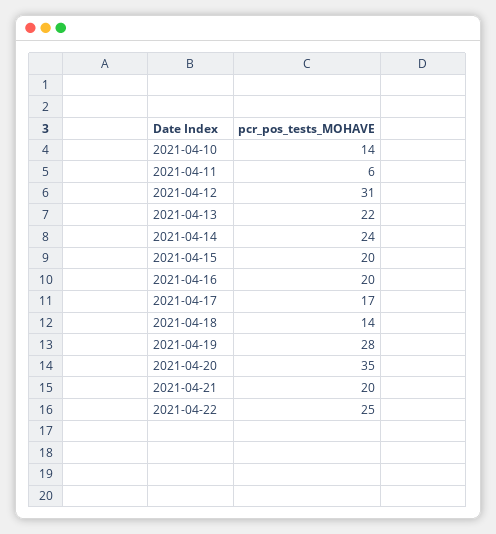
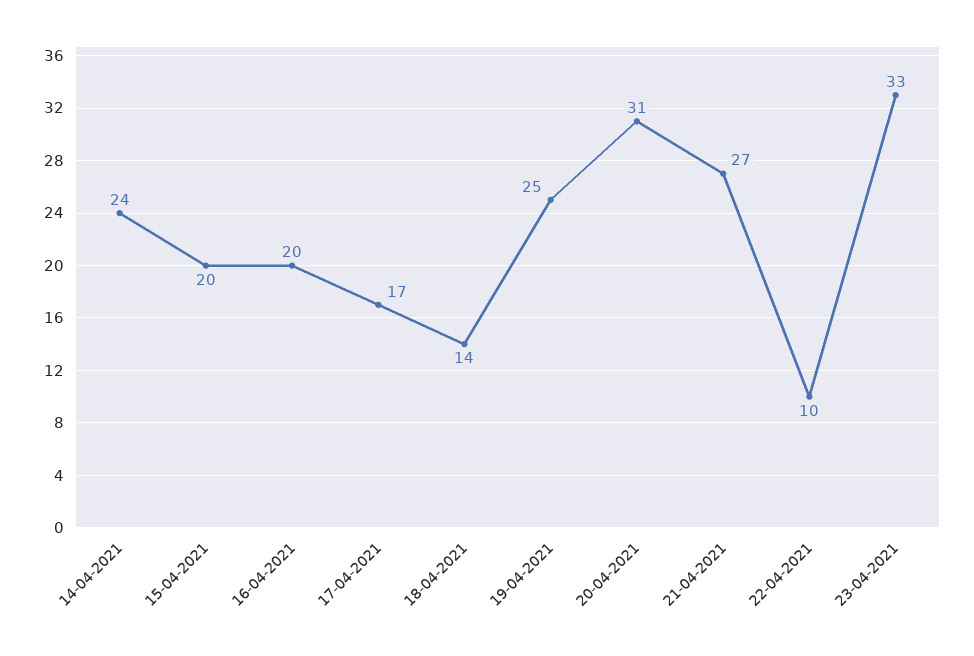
2021-04-10: 14 -> none
2021-04-11: 6 -> none
2021-04-12: 31 -> none
2021-04-13: 22 -> none
2021-04-19: 28 -> 25
2021-04-20: 35 -> 31
2021-04-21: 20 -> 27
2021-04-22: 25 -> 10
23-04-2021: none -> 33

